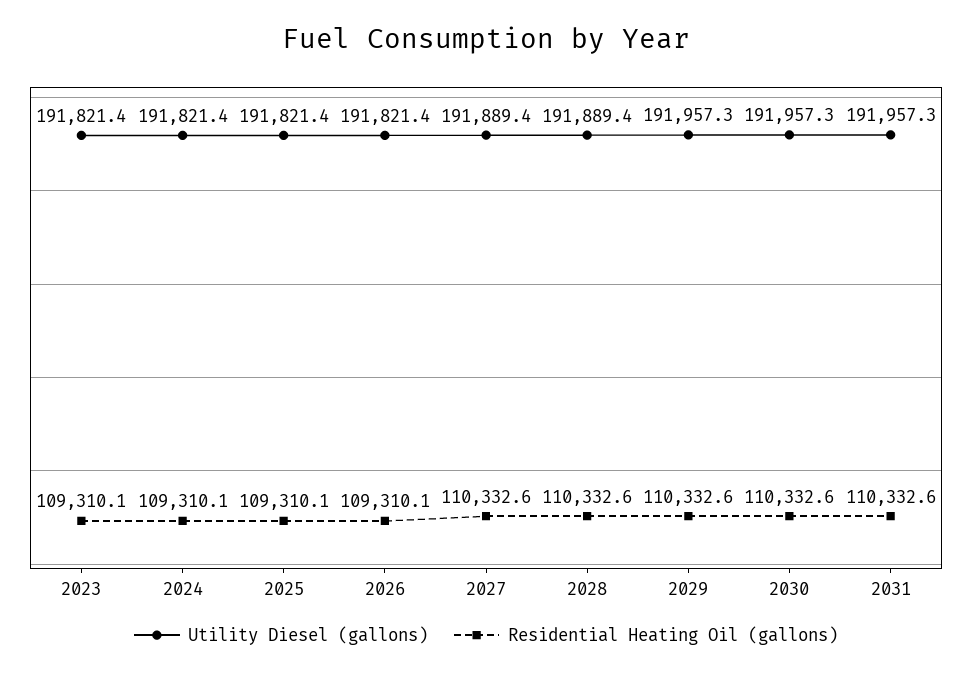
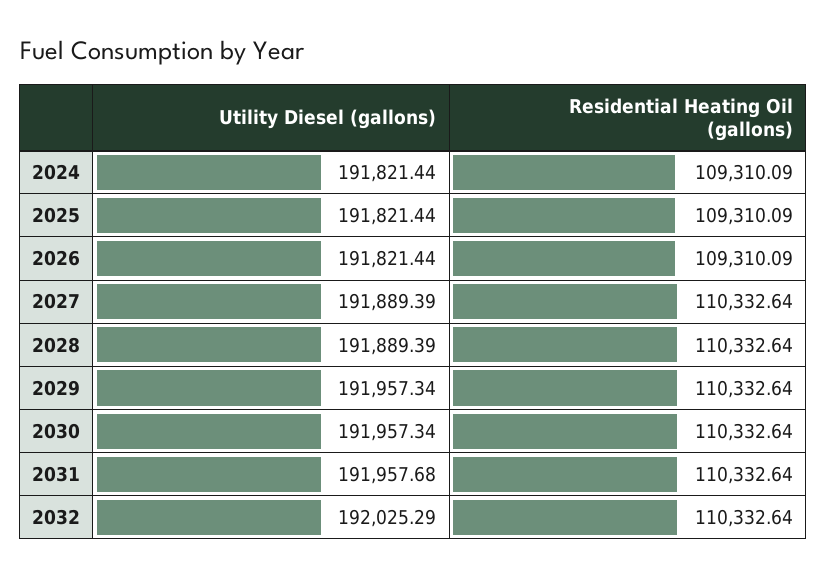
Utility Diesel (gallons), 2023: 191821.4 -> none
Residential Heating Oil (gallons), 2023: 109310.1 -> none
Utility Diesel (gallons), 2031: 191957.3 -> 191957.68
Utility Diesel (gallons), 2032: none -> 192025.29
Residential Heating Oil (gallons), 2032: none -> 110332.64

